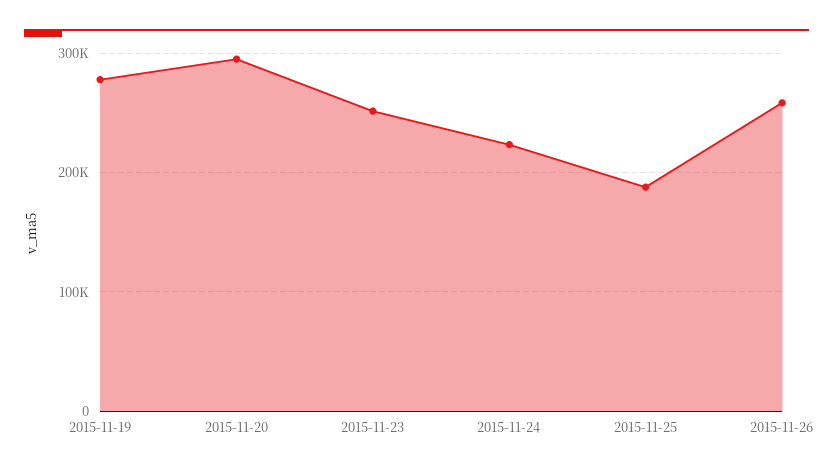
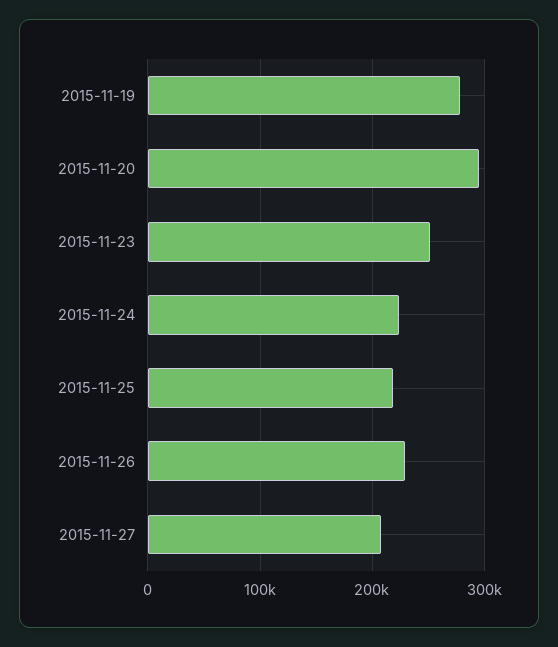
2015-11-25: 190000 -> 220000
2015-11-26: 260000 -> 230000
2015-11-27: none -> 210000

